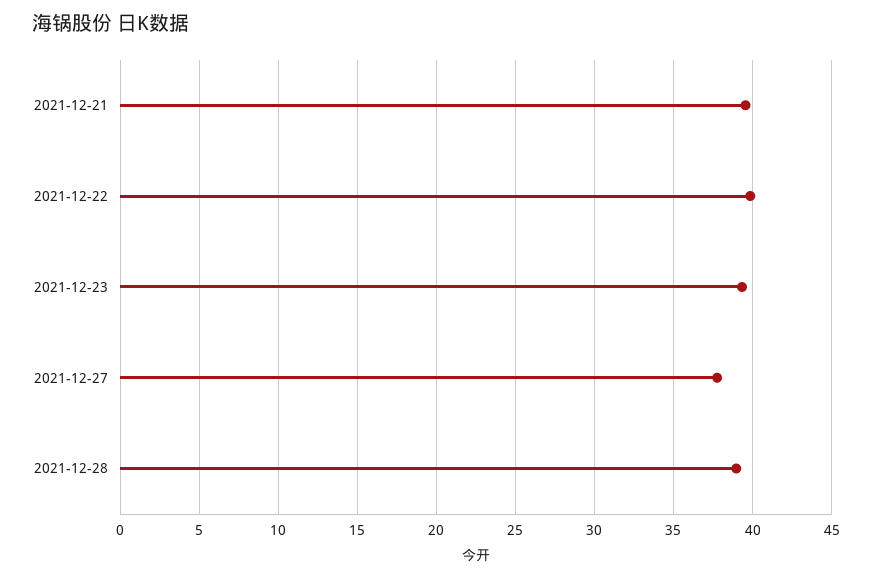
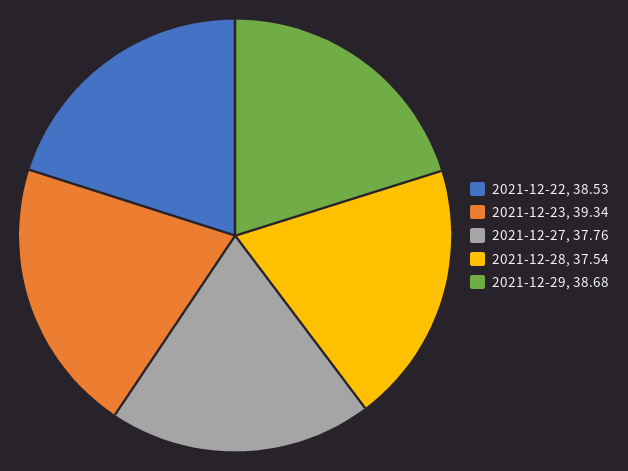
2021-12-21: 39.5 -> none
2021-12-22: 40 -> 38.53
2021-12-28: 39 -> 37.54
2021-12-29: none -> 38.68

